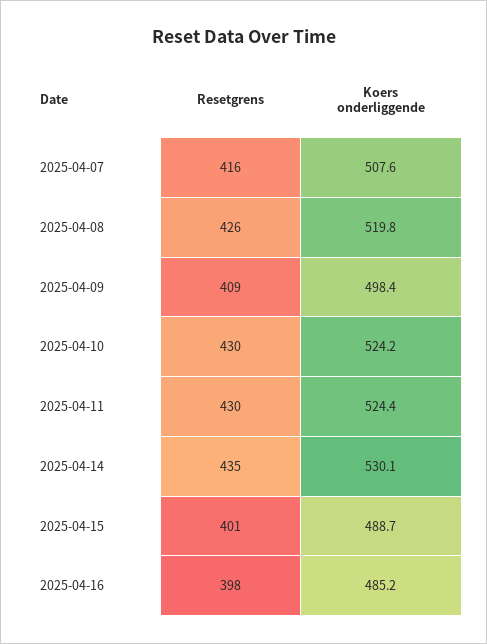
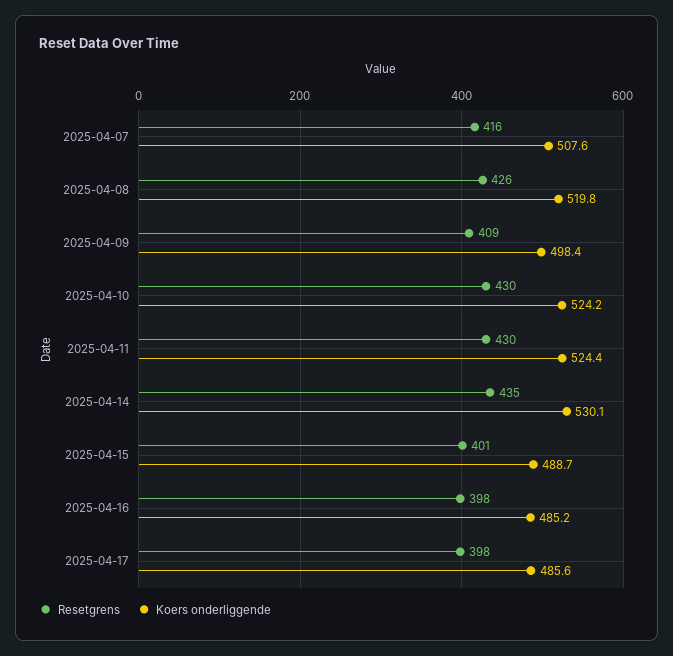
Resetgrens, 2025-04-17: none -> 398
Koers onderliggende, 2025-04-17: none -> 485.6

